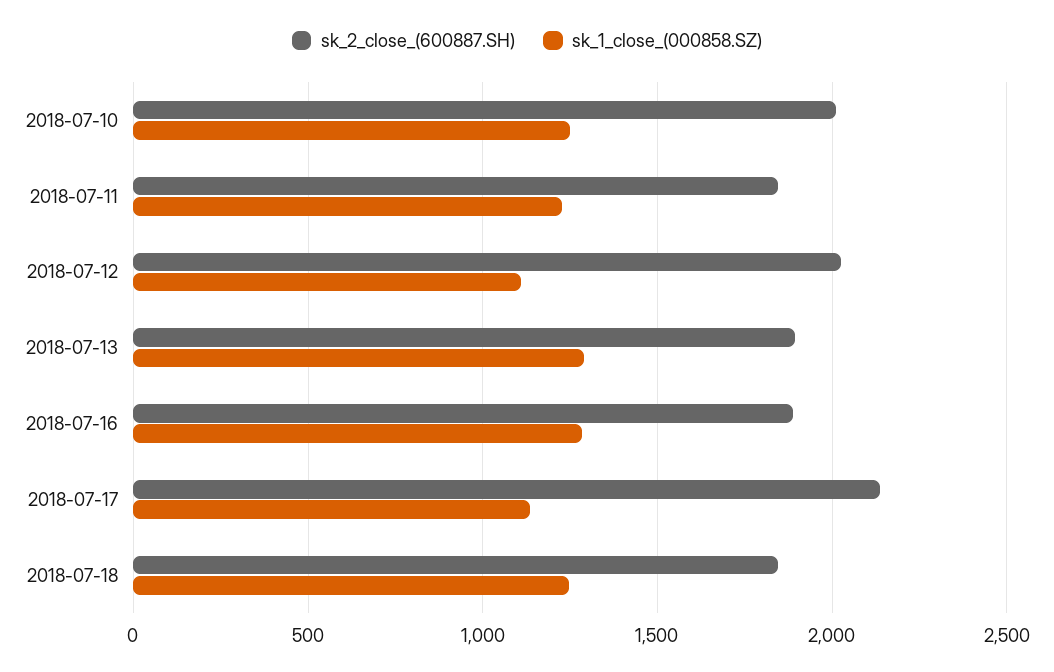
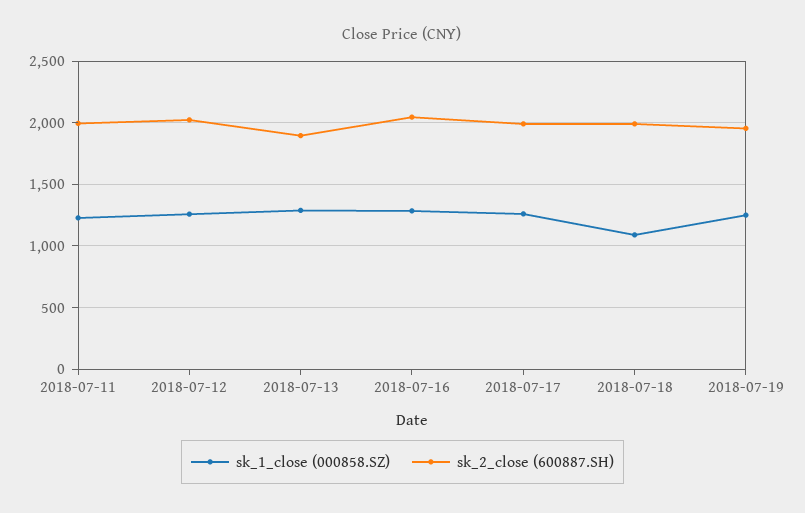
sk_2_close_(600887.SH), 2018-07-10: 2000 -> none
sk_1_close_(000858.SZ), 2018-07-10: 1250 -> none
sk_2_close_(600887.SH), 2018-07-11: 1850 -> 2000
sk_1_close_(000858.SZ), 2018-07-12: 1100 -> 1250
sk_2_close_(600887.SH), 2018-07-16: 1900 -> 2050
sk_2_close_(600887.SH), 2018-07-17: 2150 -> 2000
sk_1_close_(000858.SZ), 2018-07-17: 1150 -> 1250
sk_2_close_(600887.SH), 2018-07-18: 1850 -> 2000
sk_1_close_(000858.SZ), 2018-07-18: 1250 -> 1100
sk_1_close_(000858.SZ), 2018-07-19: none -> 1250
sk_2_close_(600887.SH), 2018-07-19: none -> 1950

